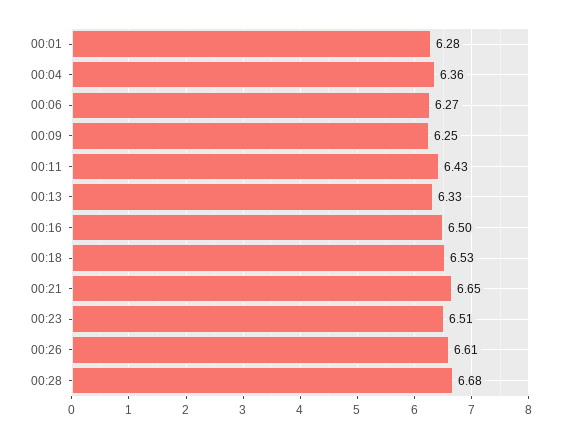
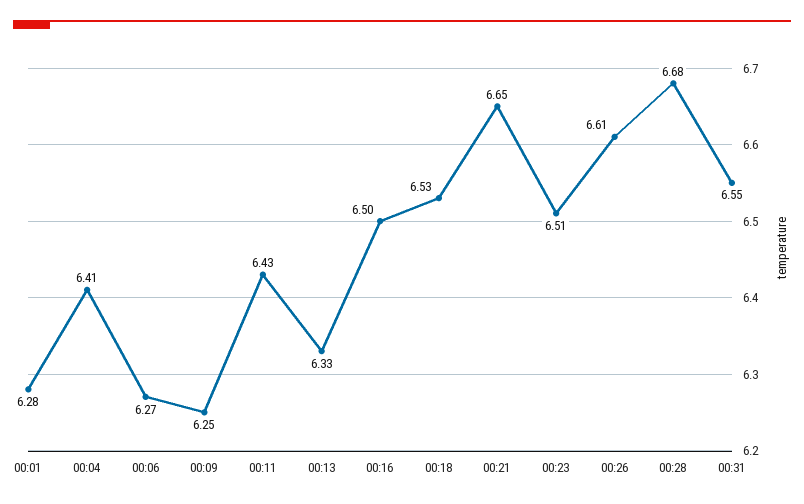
00:04: 6.36 -> 6.41
00:31: none -> 6.55

